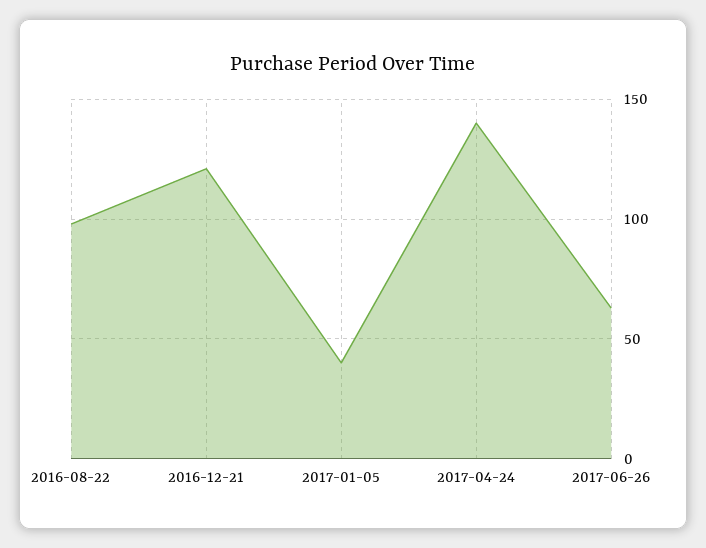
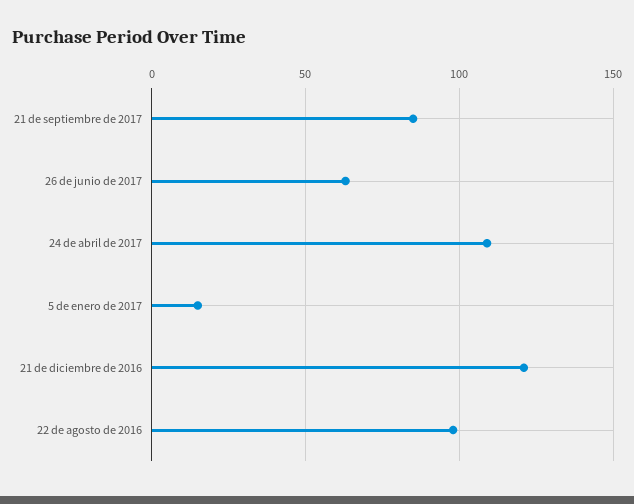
2017-01-05: 40 -> 15
2017-04-24: 140 -> 110
21 de septiembre de 2017: none -> 85

